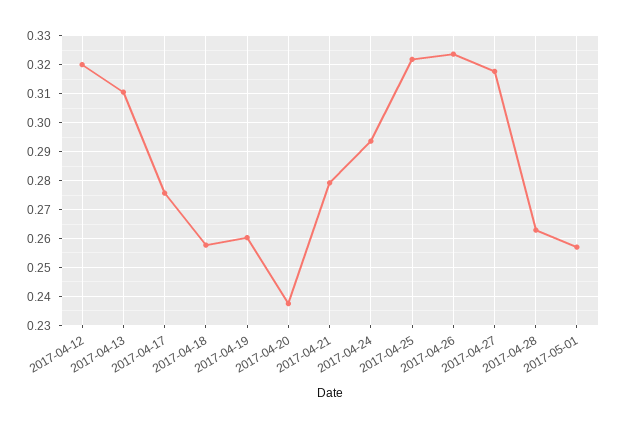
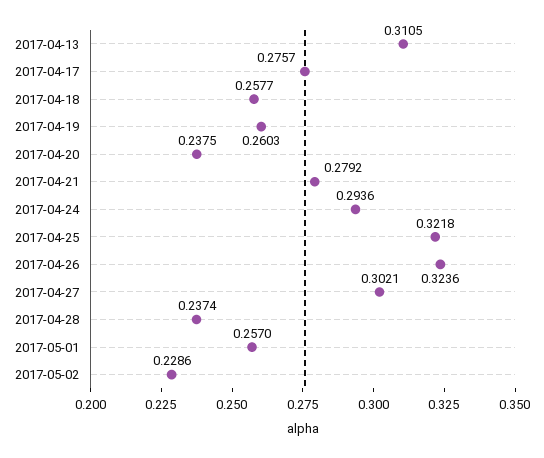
2017-04-12: 0.32 -> none
2017-04-27: 0.3175 -> 0.3021
2017-04-28: 0.2625 -> 0.2374
2017-05-02: none -> 0.2286

